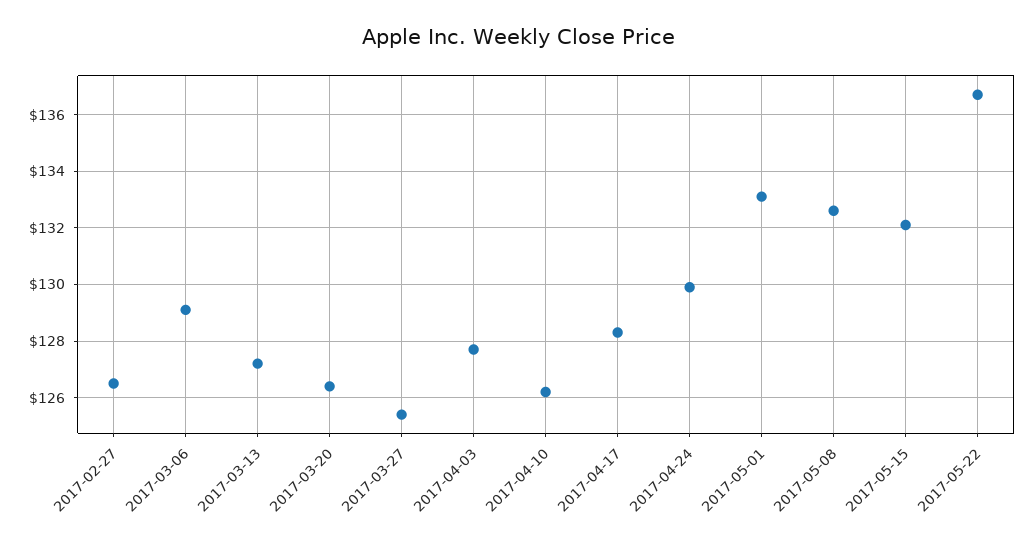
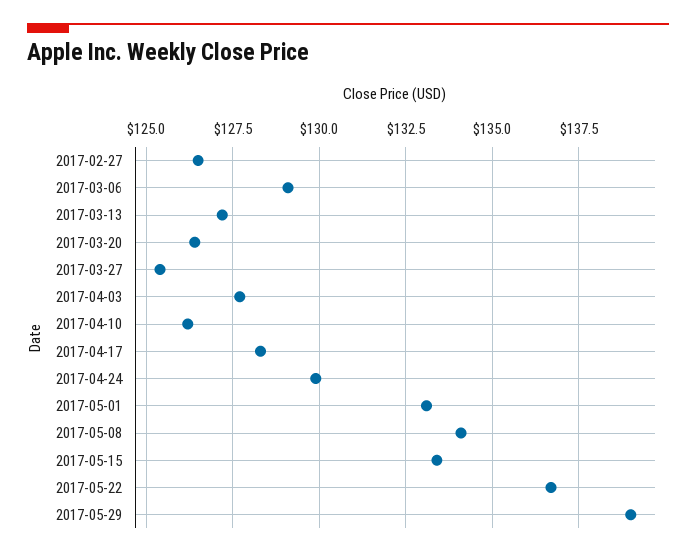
2017-05-08: 132.5 -> 134
2017-05-15: 132 -> 133.5
2017-05-29: none -> 139

